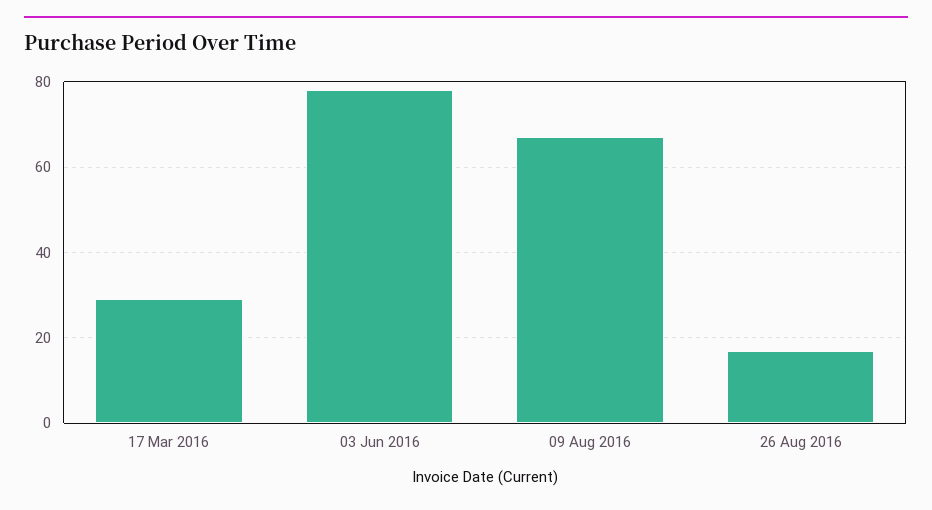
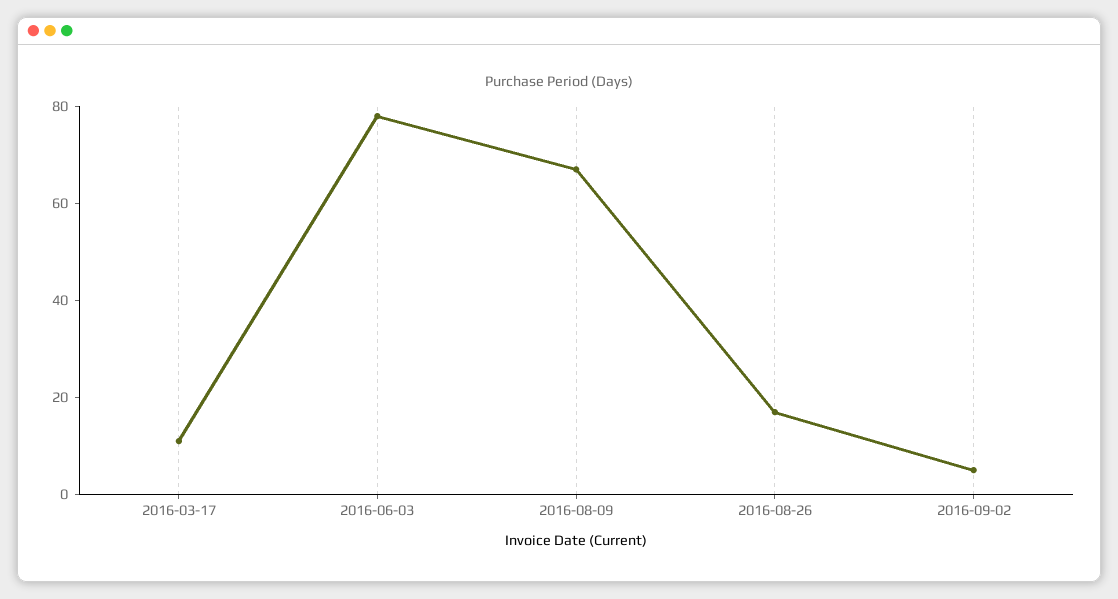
17 Mar 2016: 30 -> 10
2016-09-02: none -> 5

